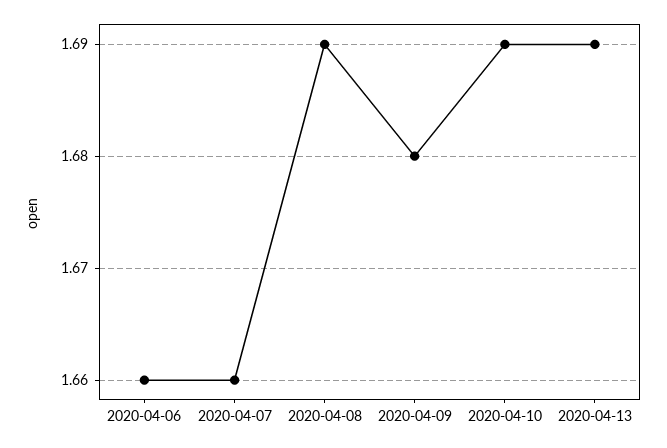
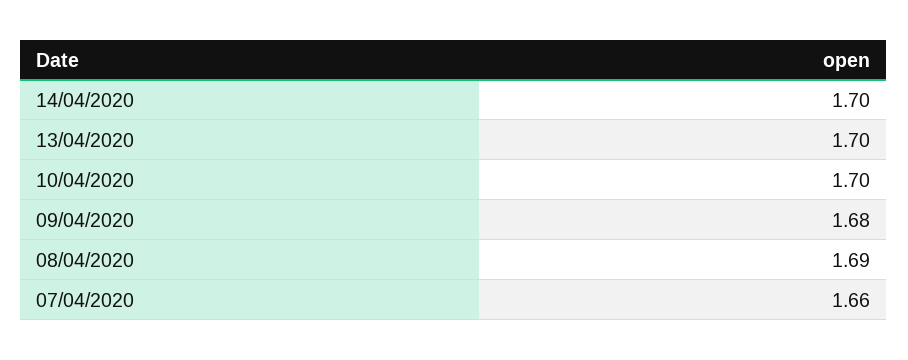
2020-04-06: 1.66 -> none
2020-04-10: 1.69 -> 1.7
2020-04-13: 1.69 -> 1.7
14/04/2020: none -> 1.7

